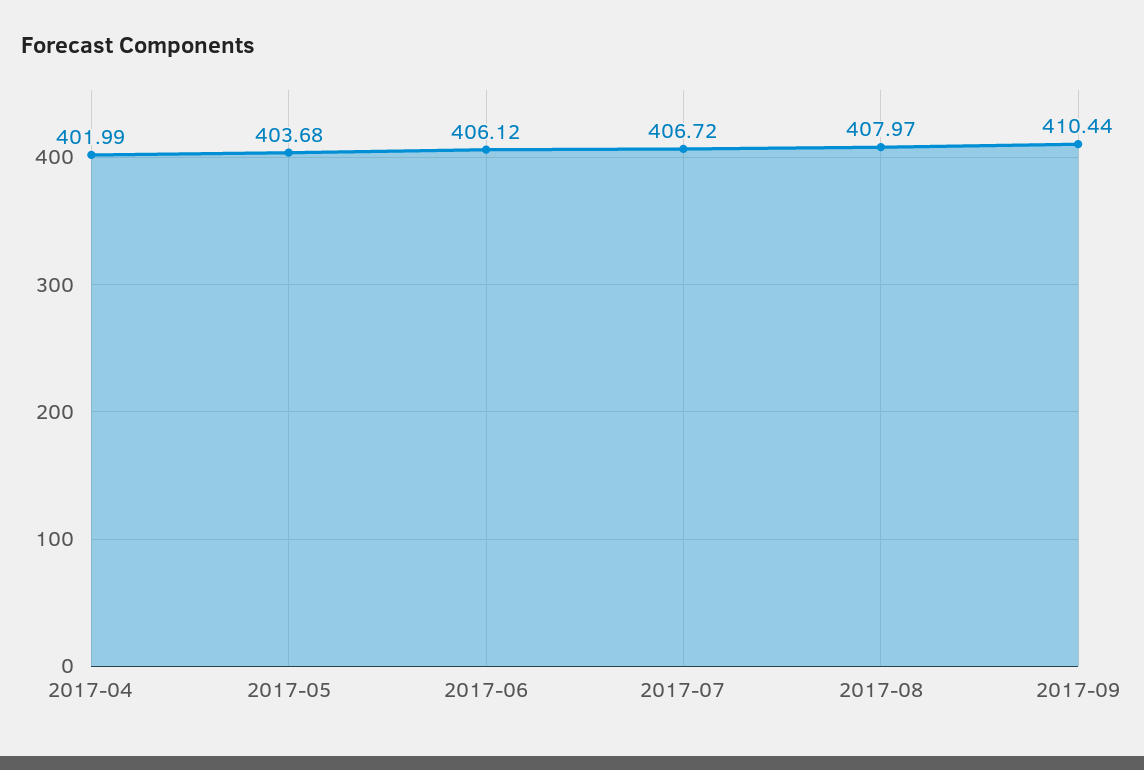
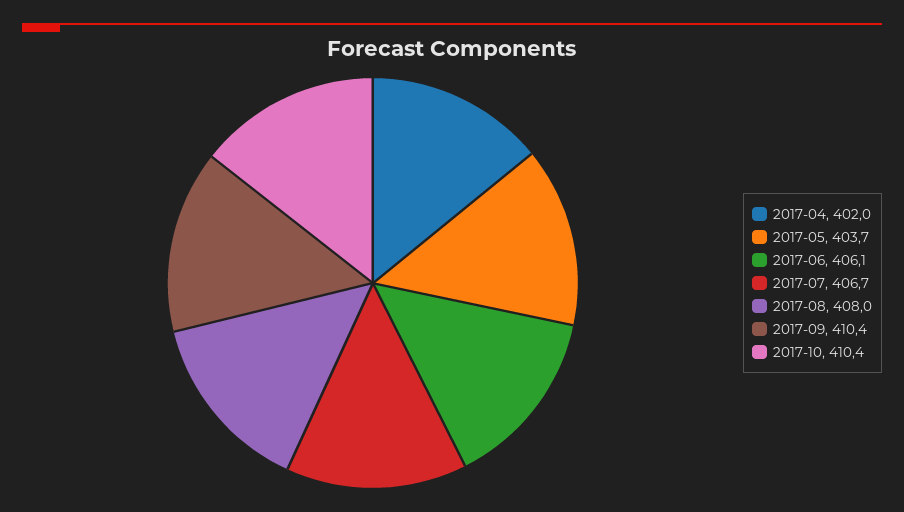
2017-10: none -> 410.4

